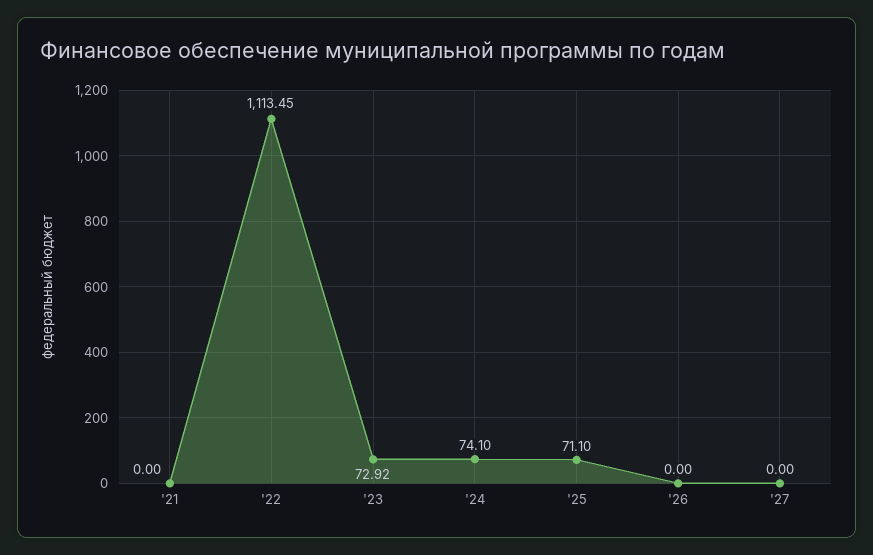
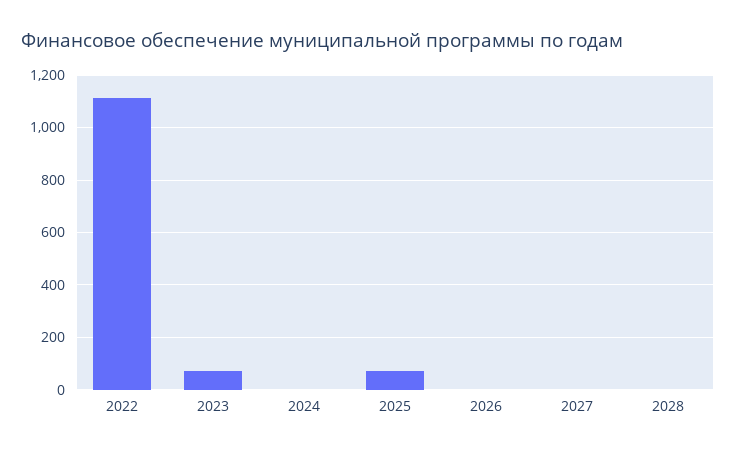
'21: 0 -> none
'24: 74.1 -> 0
2028: none -> 0

